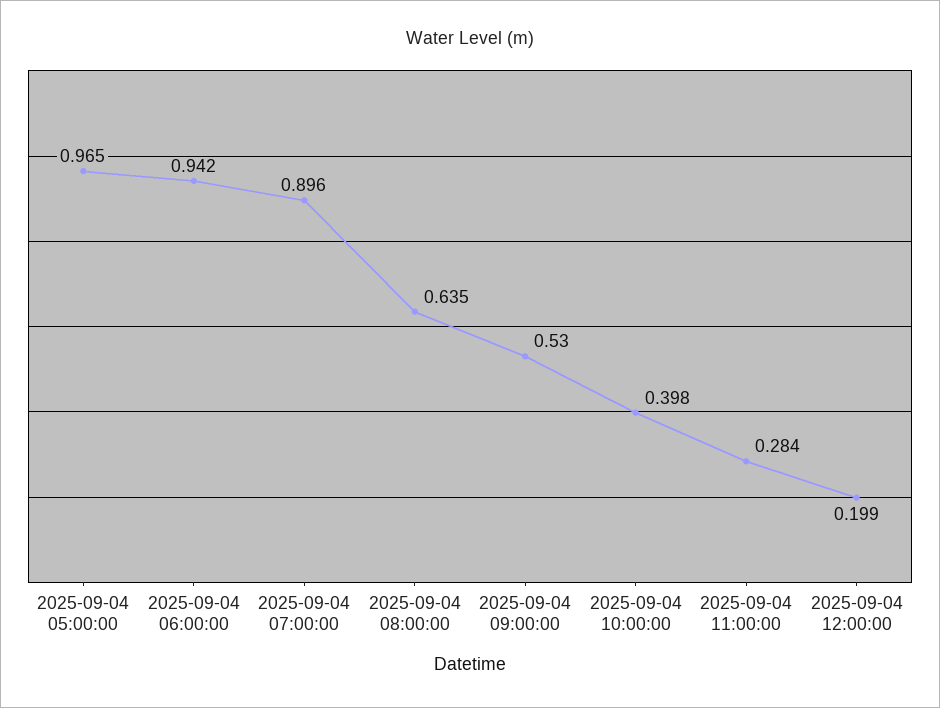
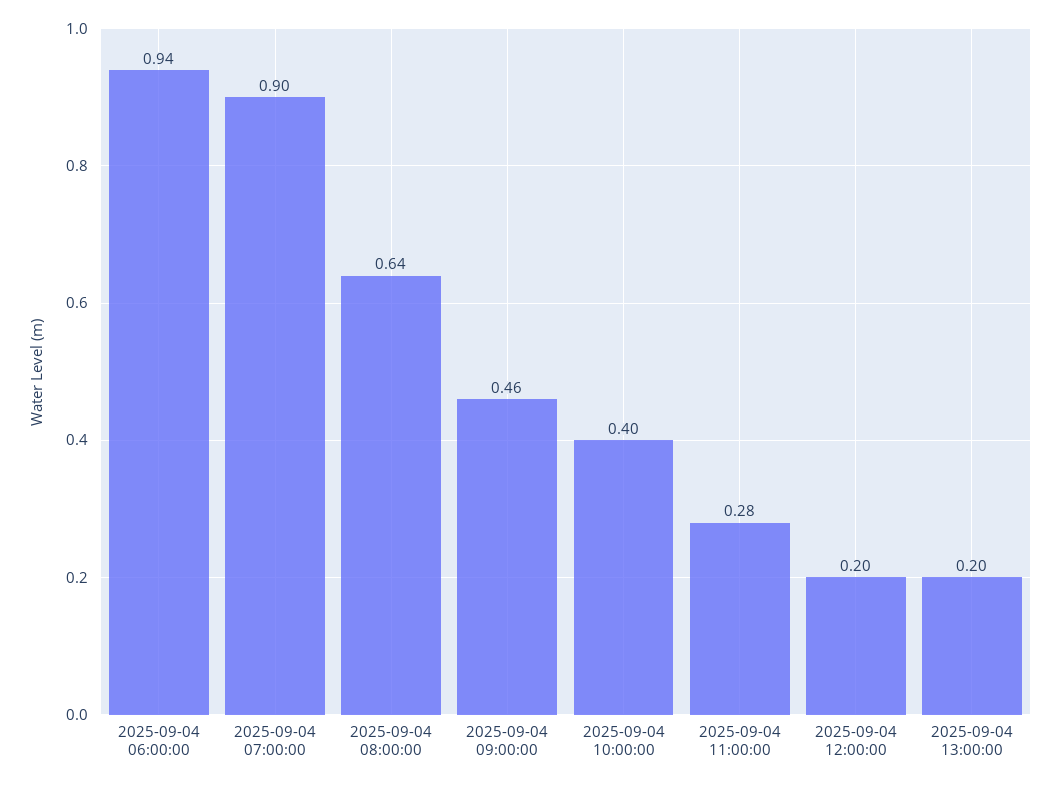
2025-09-04 05:00:00: 0.965 -> none
2025-09-04 09:00:00: 0.53 -> 0.46
2025-09-04 13:00:00: none -> 0.2

